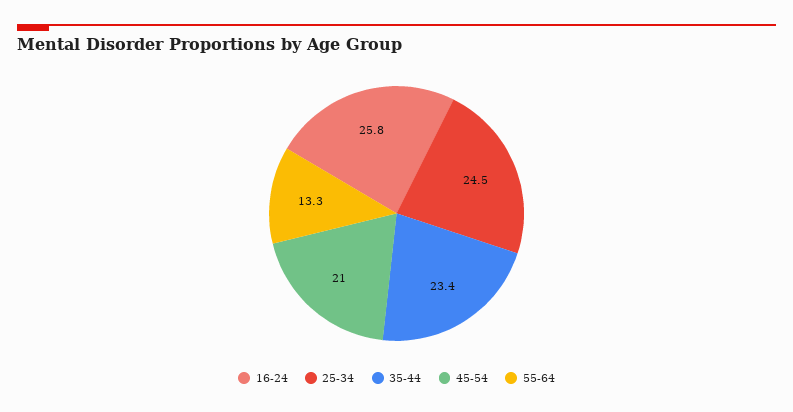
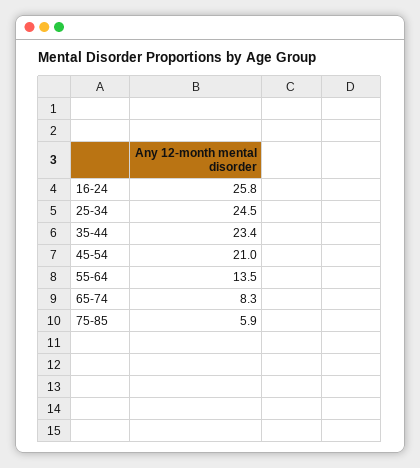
55-64: 13.3 -> 13.5
65-74: none -> 8.3
75-85: none -> 5.9

